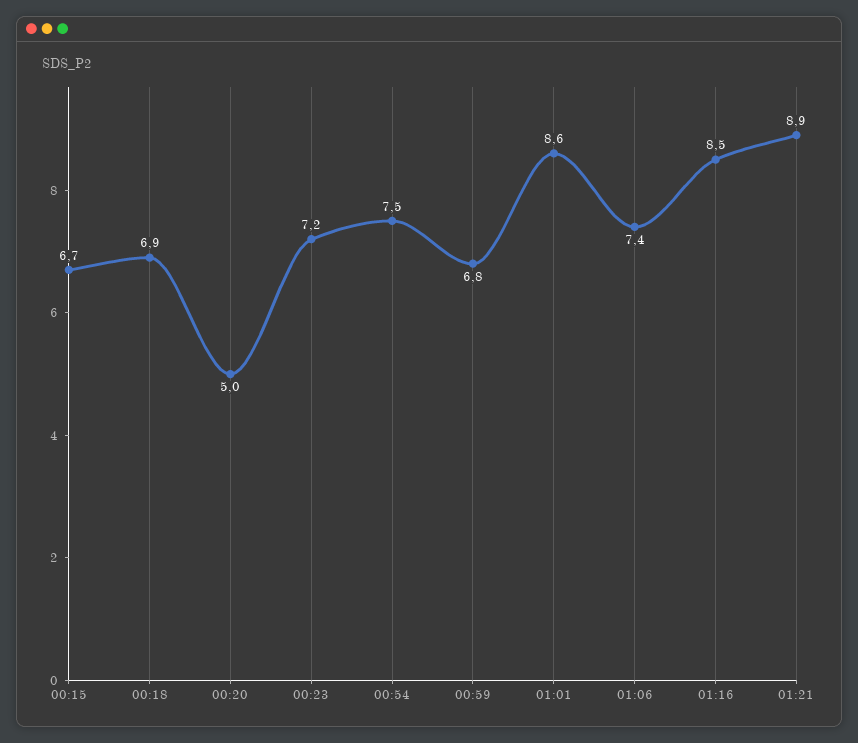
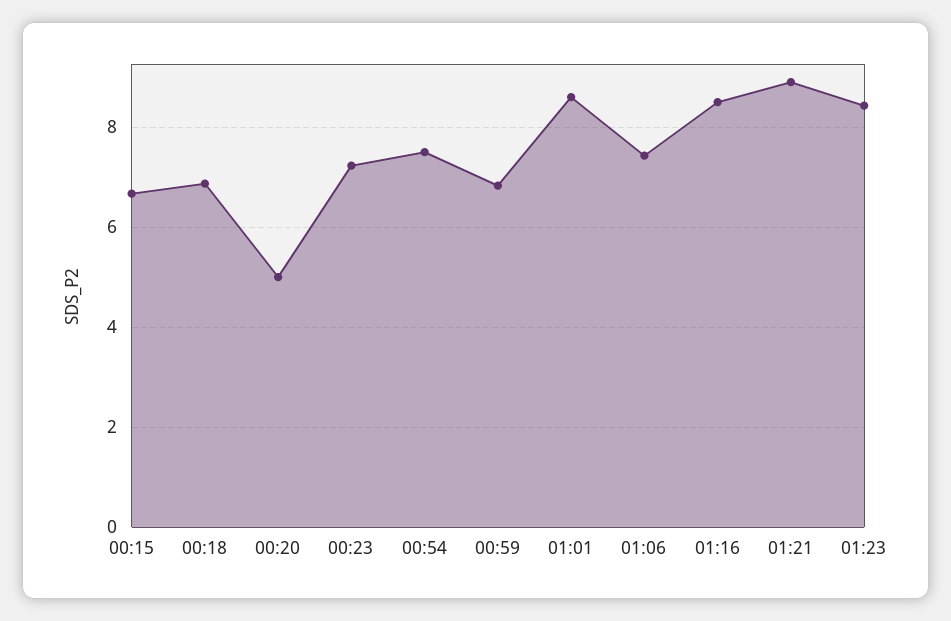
01:23: none -> 8.4

